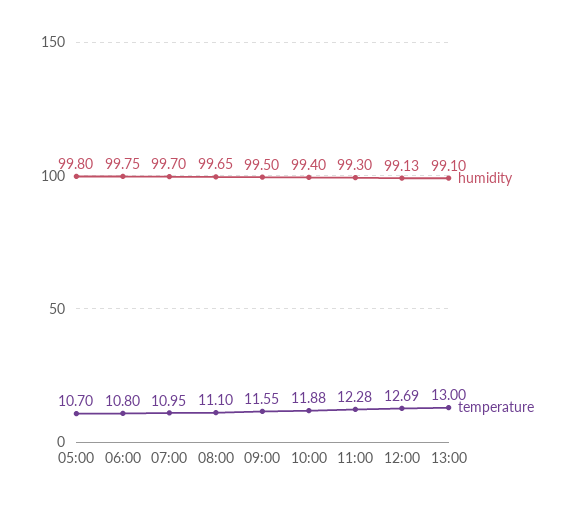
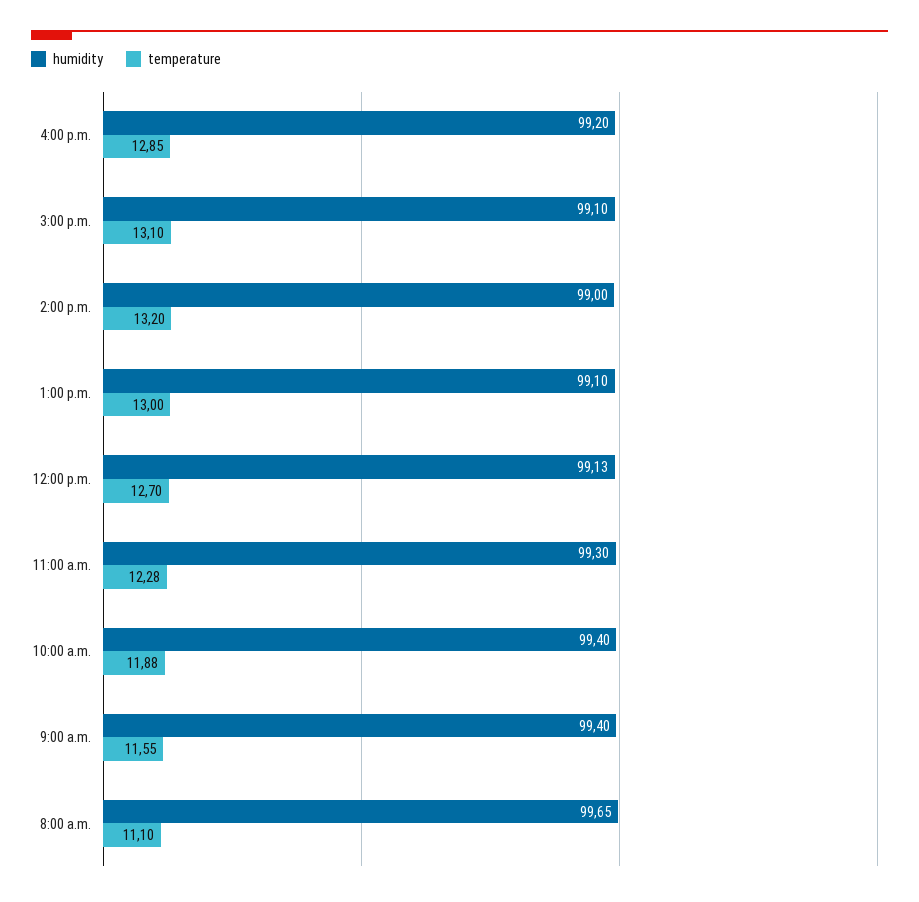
humidity, 05:00: 99.8 -> none
temperature, 05:00: 10.7 -> none
humidity, 06:00: 99.75 -> none
temperature, 06:00: 10.8 -> none
humidity, 07:00: 99.7 -> none
temperature, 07:00: 10.95 -> none
humidity, 09:00: 99.5 -> 99.4
temperature, 12:00: 12.69 -> 12.7
humidity, 4:00 p.m.: none -> 99.2
temperature, 4:00 p.m.: none -> 12.85
humidity, 3:00 p.m.: none -> 99.1
temperature, 3:00 p.m.: none -> 13.1
humidity, 2:00 p.m.: none -> 99
temperature, 2:00 p.m.: none -> 13.2

